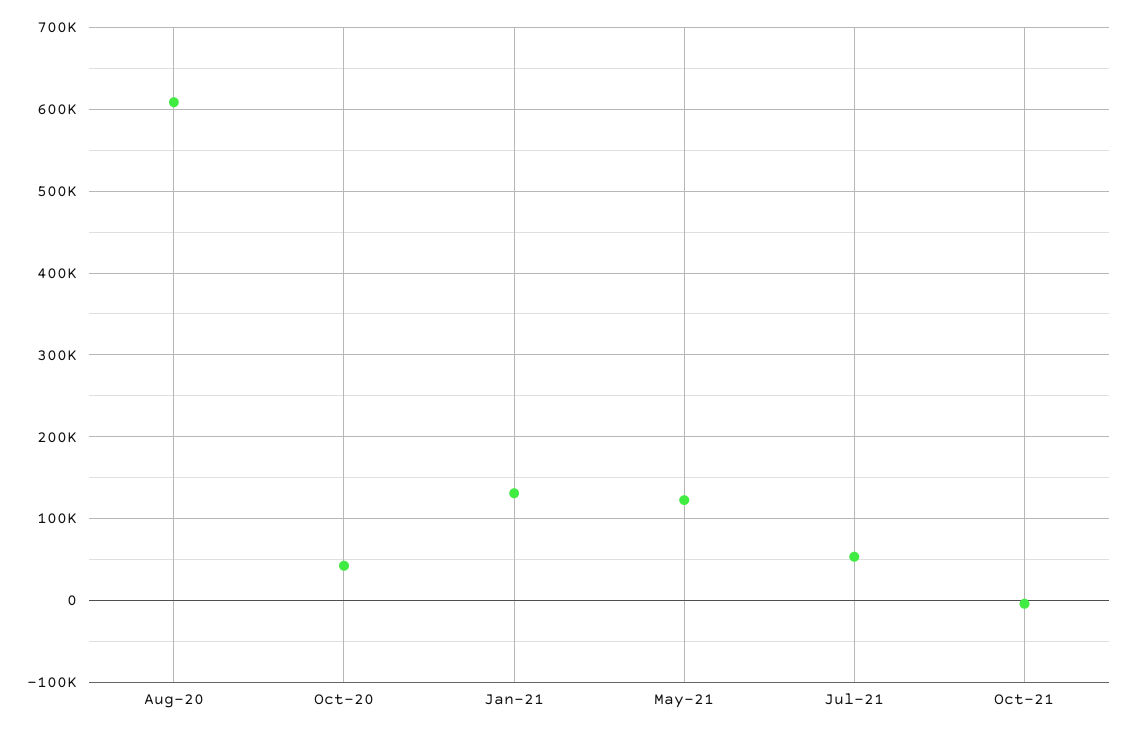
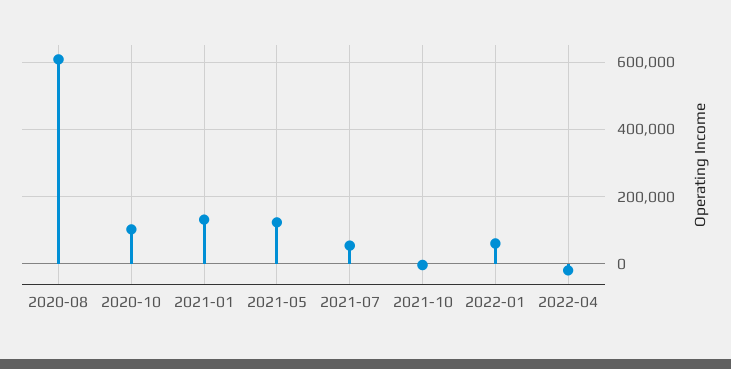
Oct-20: 40000 -> 100000
2022-01: none -> 60000
2022-04: none -> -20000

